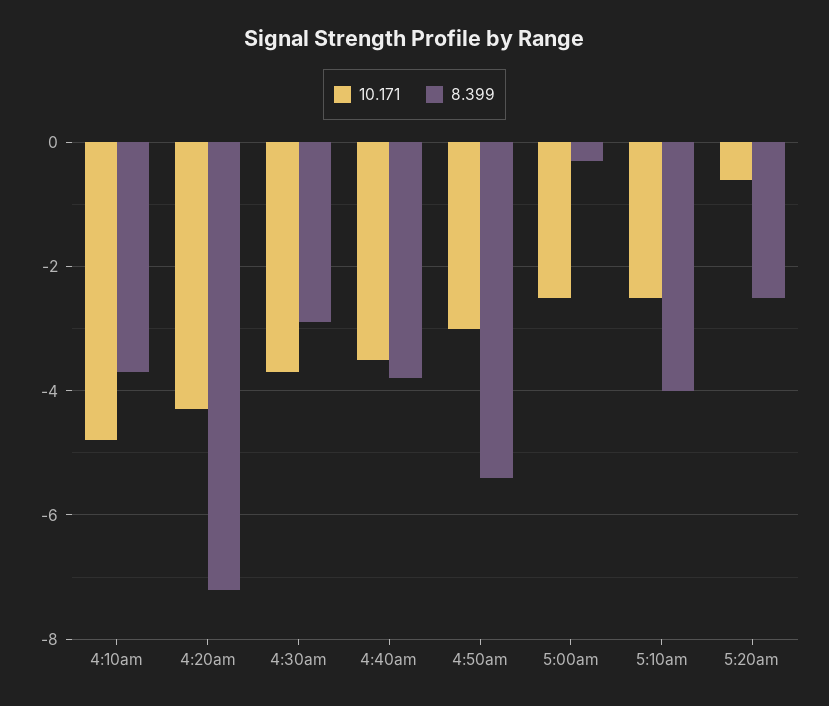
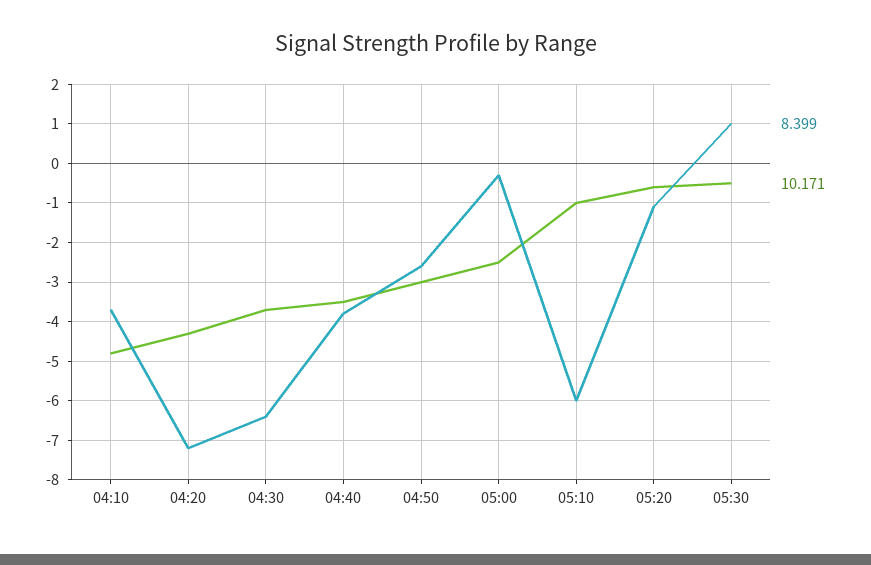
8.399, 4:30am: -3 -> -6.5
8.399, 4:50am: -5.5 -> -2.5
10.171, 5:10am: -2.5 -> -1
8.399, 5:10am: -4 -> -6
8.399, 5:20am: -2.5 -> -1
8.399, 05:30: none -> 1
10.171, 05:30: none -> -0.5

